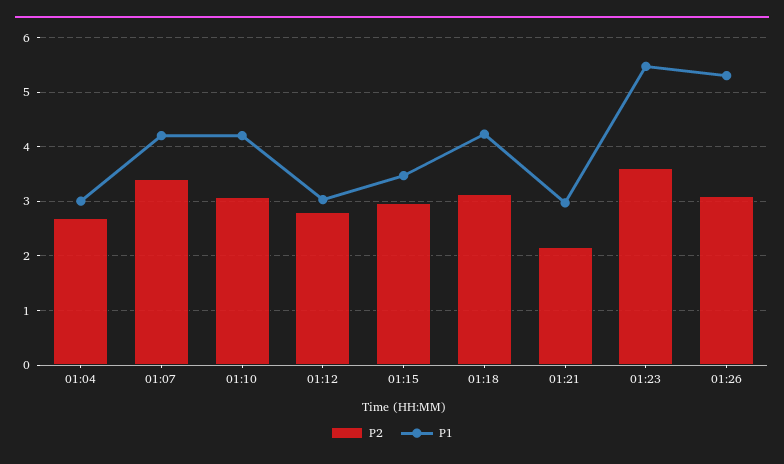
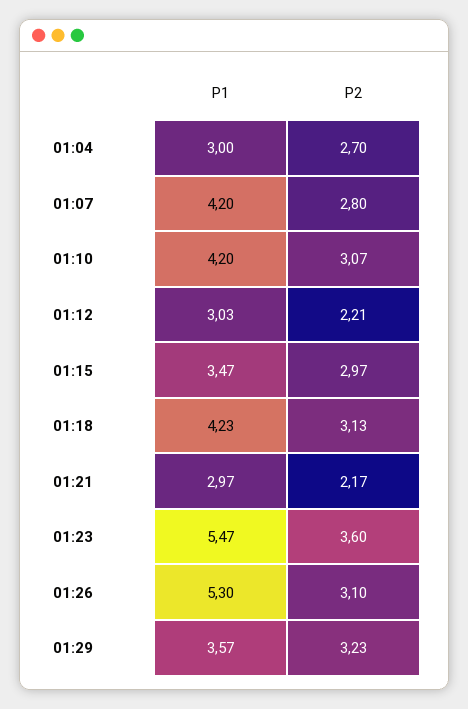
P2, 01:07: 3.4 -> 2.8
P2, 01:12: 2.8 -> 2.21
P1, 01:29: none -> 3.57
P2, 01:29: none -> 3.23

